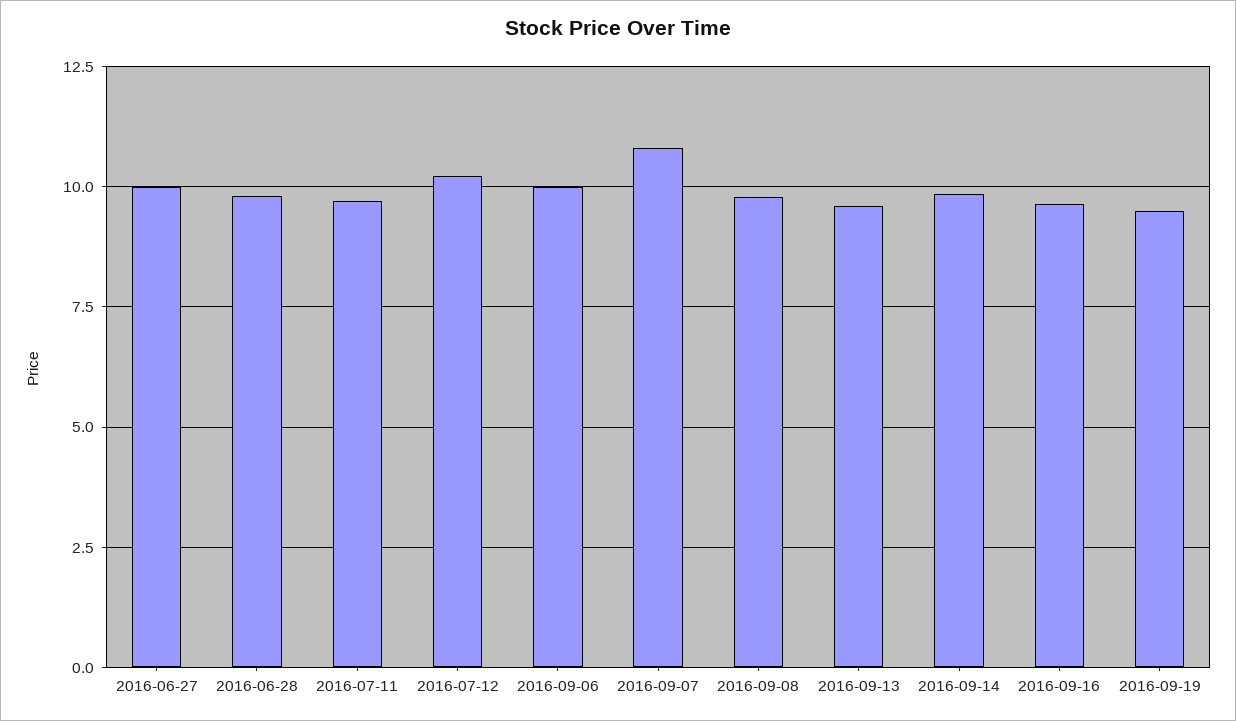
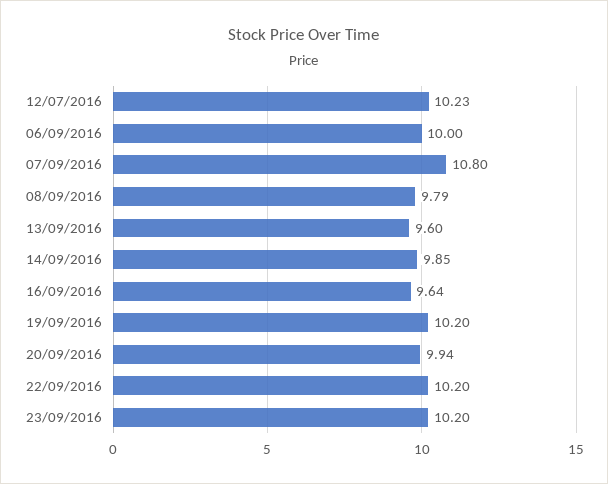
2016-06-27: 10 -> none
2016-06-28: 9.75 -> none
2016-07-11: 9.75 -> none
2016-09-19: 9.5 -> 10.2
20/09/2016: none -> 9.94
22/09/2016: none -> 10.2
23/09/2016: none -> 10.2

